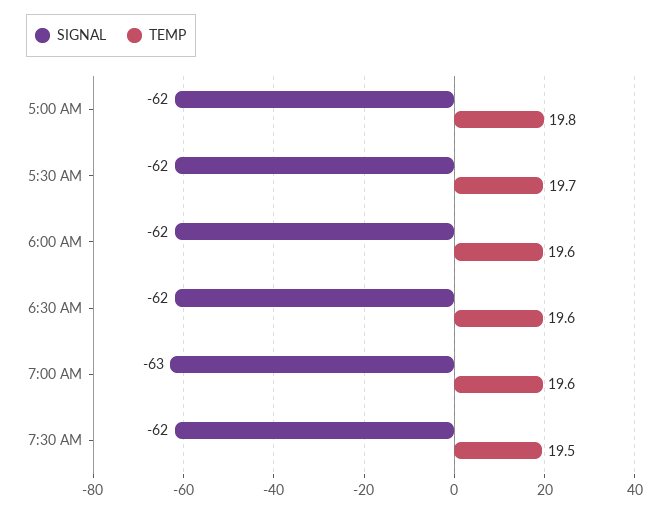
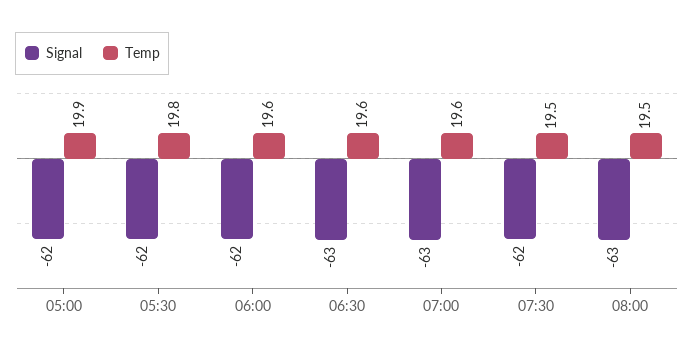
TEMP, 5:00 AM: 19.8 -> 19.9
TEMP, 5:30 AM: 19.7 -> 19.8
SIGNAL, 6:30 AM: -62 -> -63
SIGNAL, 08:00: none -> -63
TEMP, 08:00: none -> 19.5

